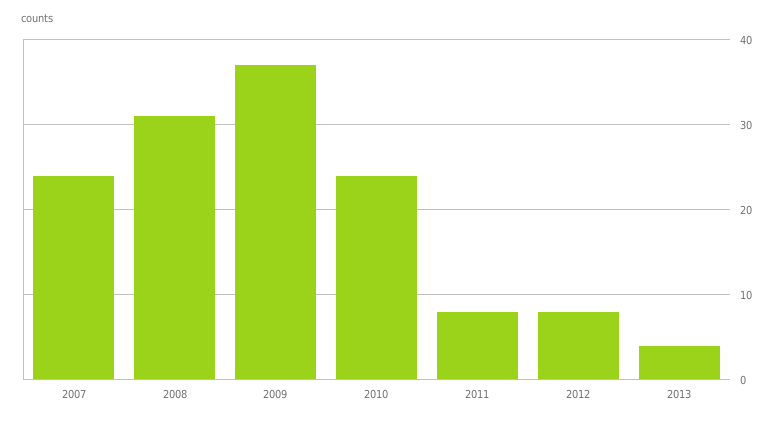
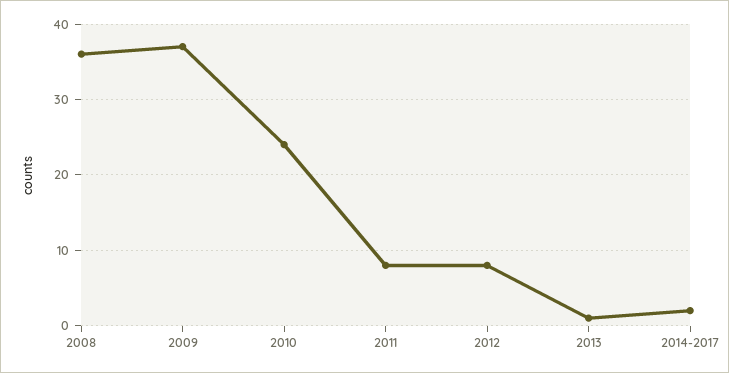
2007: 24 -> none
2008: 31 -> 36
2013: 4 -> 1
2014-2017: none -> 2

